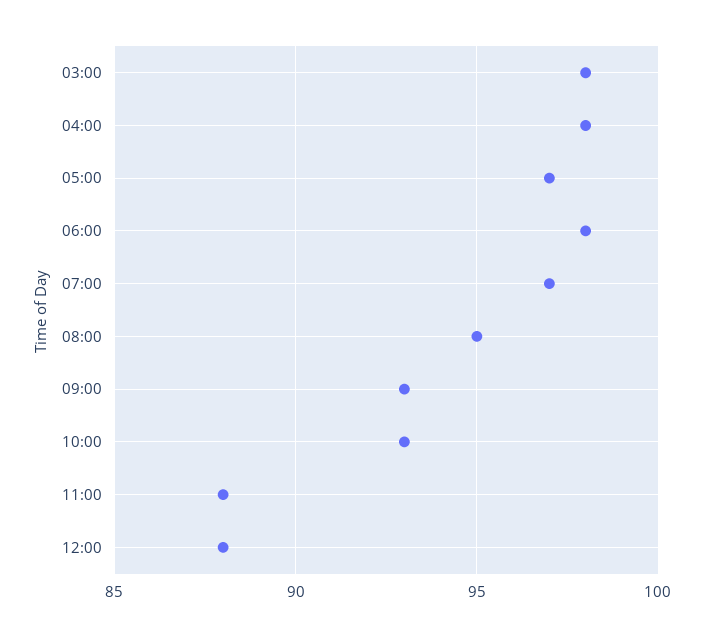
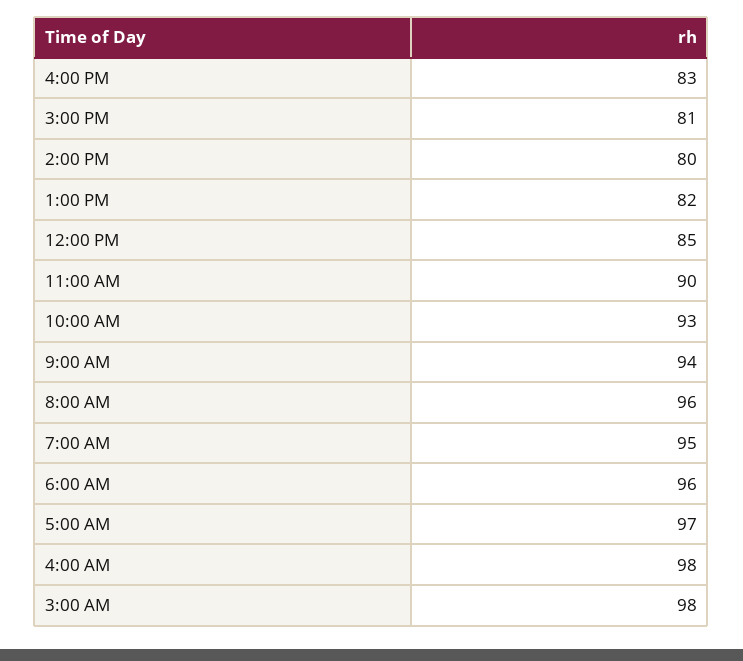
06:00: 98 -> 96
07:00: 97 -> 95
08:00: 95 -> 96
09:00: 93 -> 94
11:00: 88 -> 90
12:00: 88 -> 85
4:00 PM: none -> 83
3:00 PM: none -> 81
2:00 PM: none -> 80
1:00 PM: none -> 82

